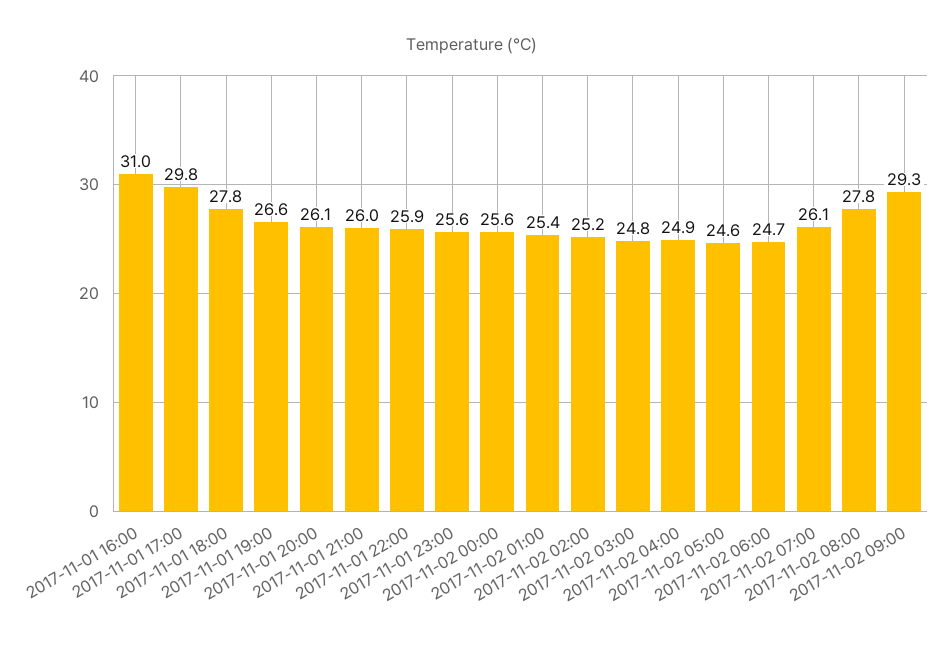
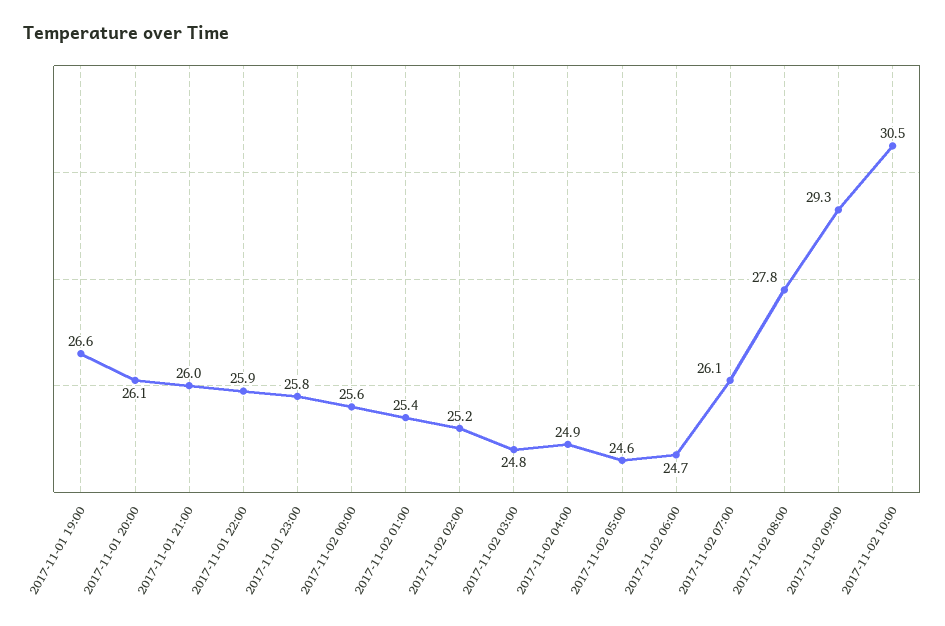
2017-11-01 16:00: 31 -> none
2017-11-01 17:00: 29.8 -> none
2017-11-01 18:00: 27.8 -> none
2017-11-01 23:00: 25.6 -> 25.8
2017-11-02 10:00: none -> 30.5

